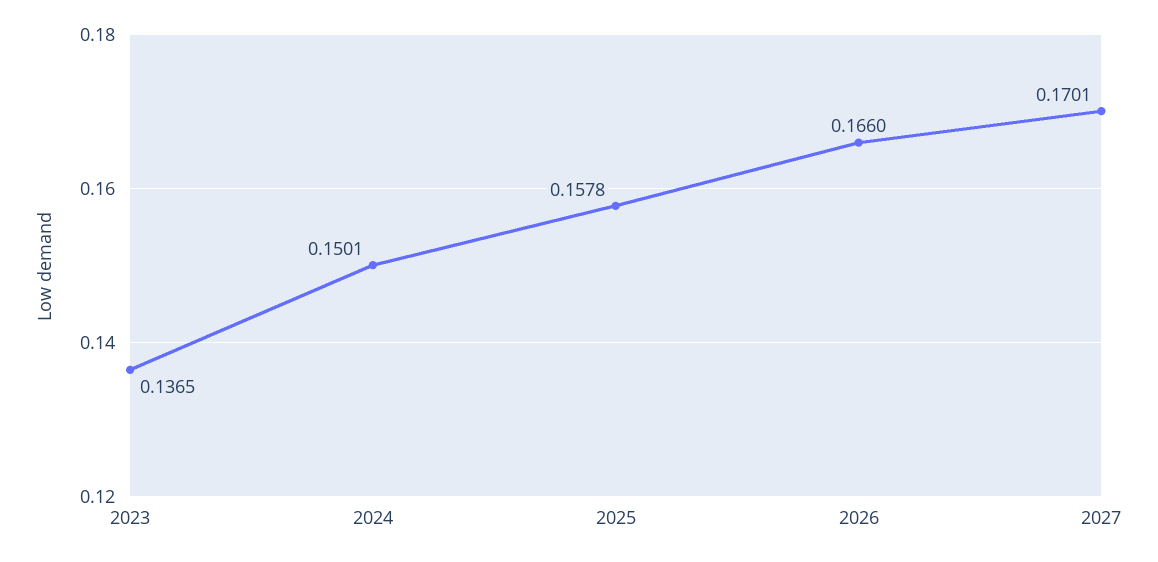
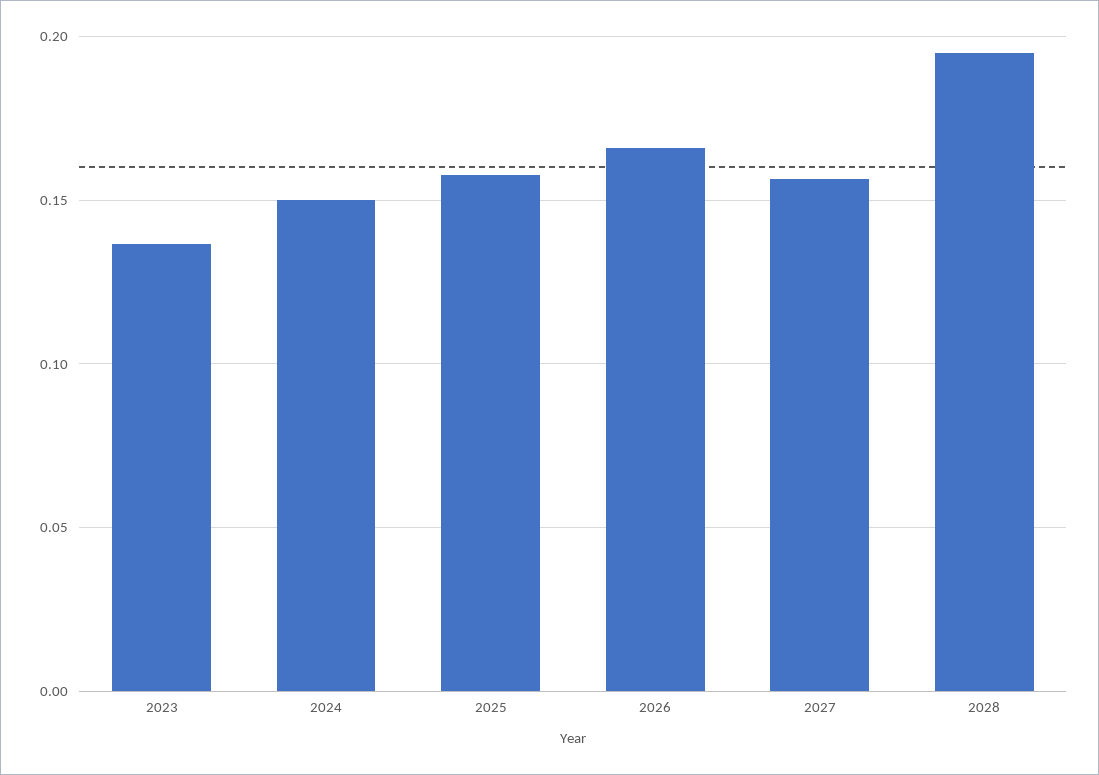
2027: 0.1701 -> 0.155
2028: none -> 0.195

